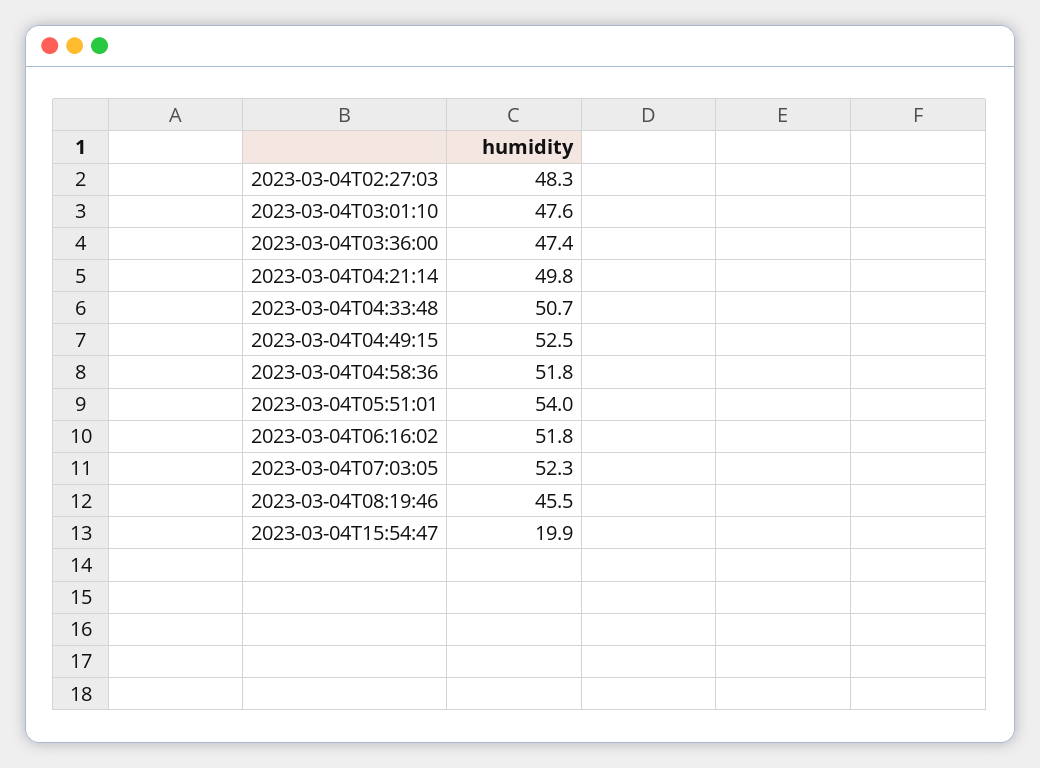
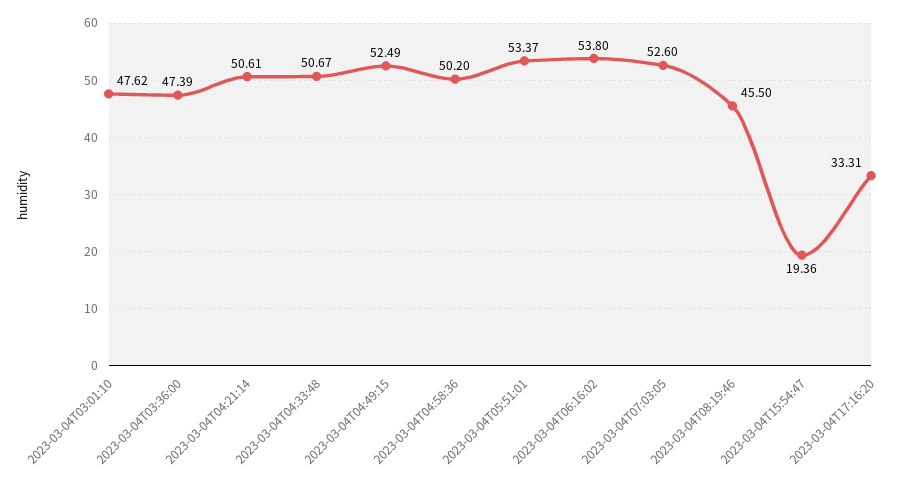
2023-03-04T02:27:03: 48.3 -> none
2023-03-04T04:21:14: 49.8 -> 50.61
2023-03-04T04:58:36: 51.8 -> 50.2
2023-03-04T05:51:01: 54 -> 53.37
2023-03-04T06:16:02: 51.8 -> 53.8
2023-03-04T07:03:05: 52.3 -> 52.6
2023-03-04T15:54:47: 19.9 -> 19.36
2023-03-04T17:16:20: none -> 33.31

